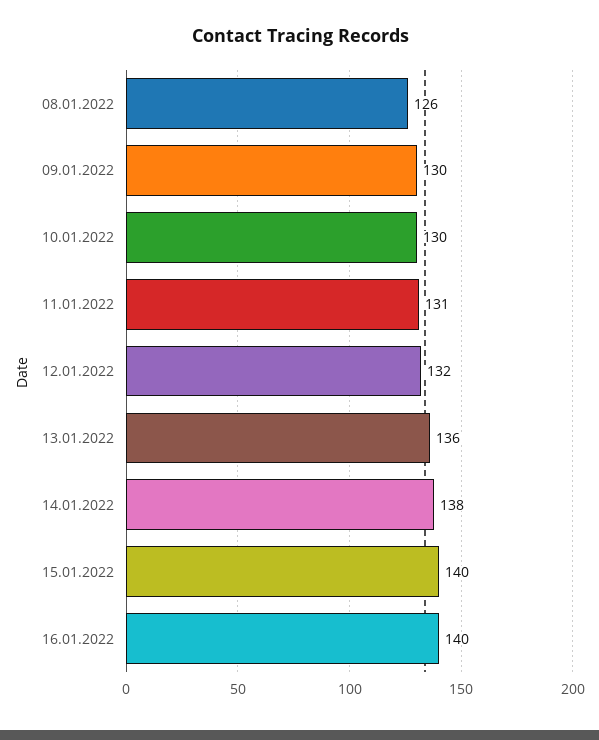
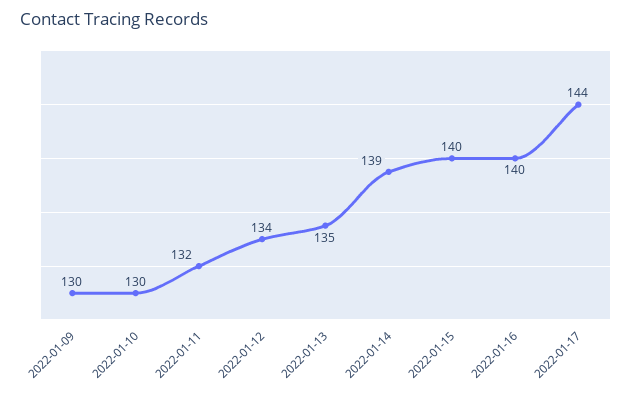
08.01.2022: 126 -> none
11.01.2022: 131 -> 132
12.01.2022: 132 -> 134
13.01.2022: 136 -> 135
14.01.2022: 138 -> 139
2022-01-17: none -> 144

